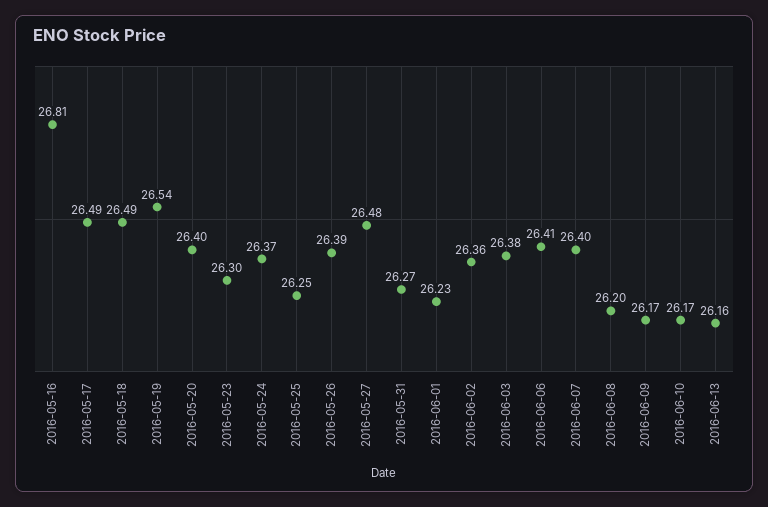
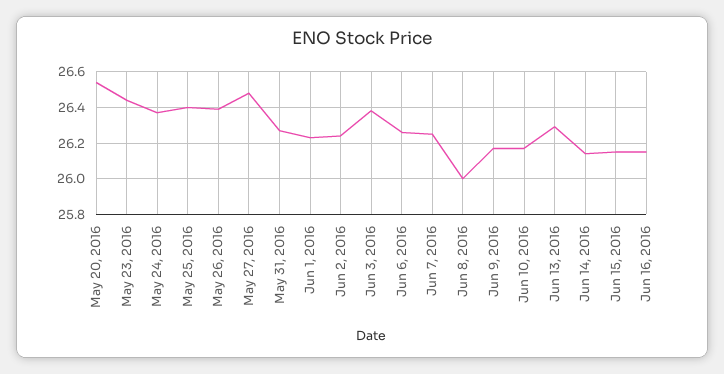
2016-05-16: 26.81 -> none
2016-05-17: 26.49 -> none
2016-05-18: 26.49 -> none
2016-05-19: 26.54 -> none
2016-05-20: 26.4 -> 26.55
2016-05-23: 26.3 -> 26.45
2016-05-25: 26.25 -> 26.4
2016-06-02: 26.36 -> 26.25
2016-06-06: 26.41 -> 26.25
2016-06-07: 26.4 -> 26.25
2016-06-08: 26.2 -> 26
2016-06-13: 26.16 -> 26.3
Jun 14, 2016: none -> 26.15
Jun 15, 2016: none -> 26.15
Jun 16, 2016: none -> 26.15

